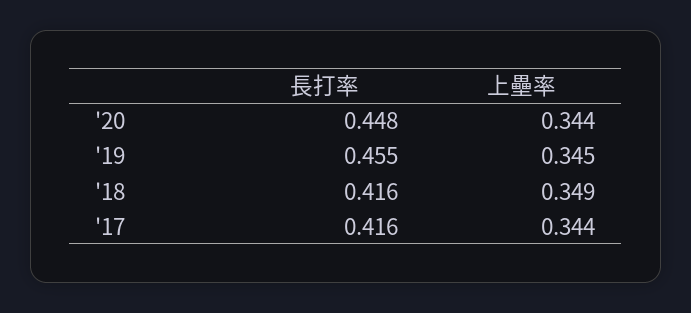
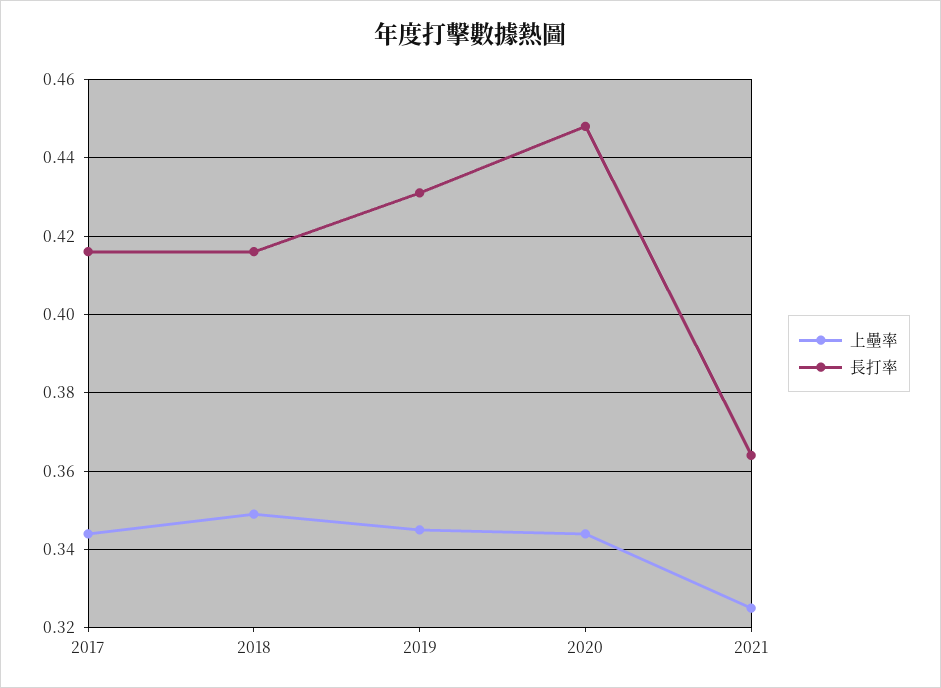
長打率, '19: 0.455 -> 0.43
上壘率, 2021: none -> 0.325
長打率, 2021: none -> 0.365

